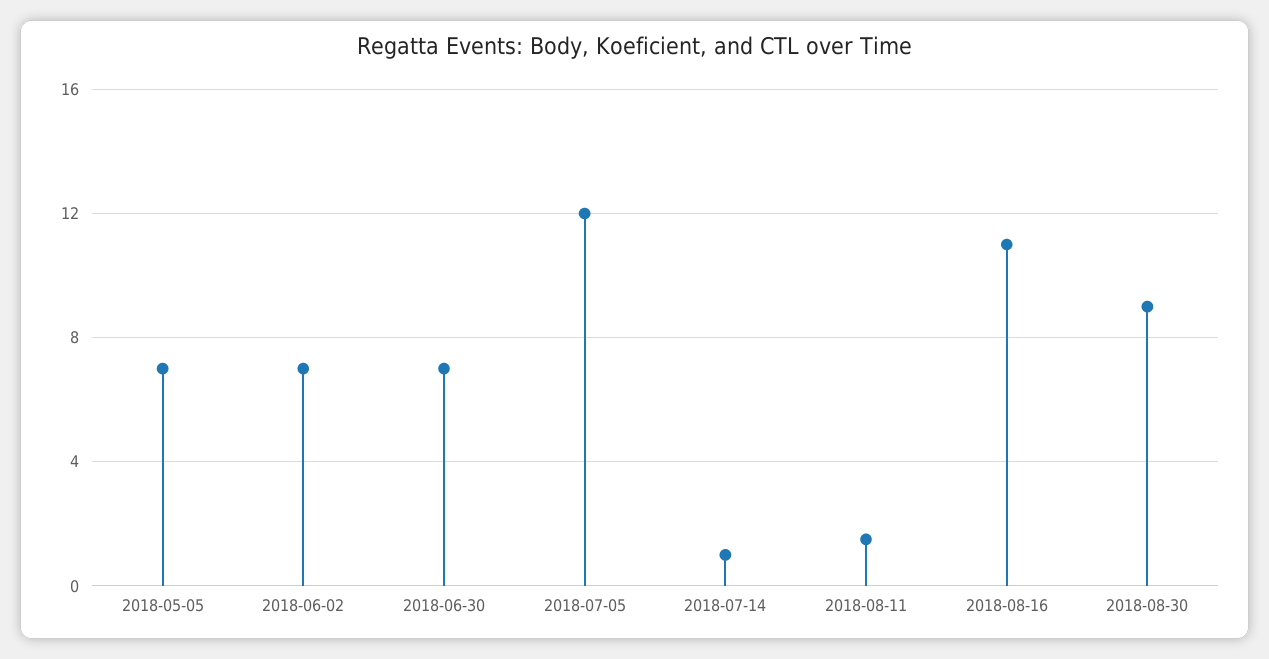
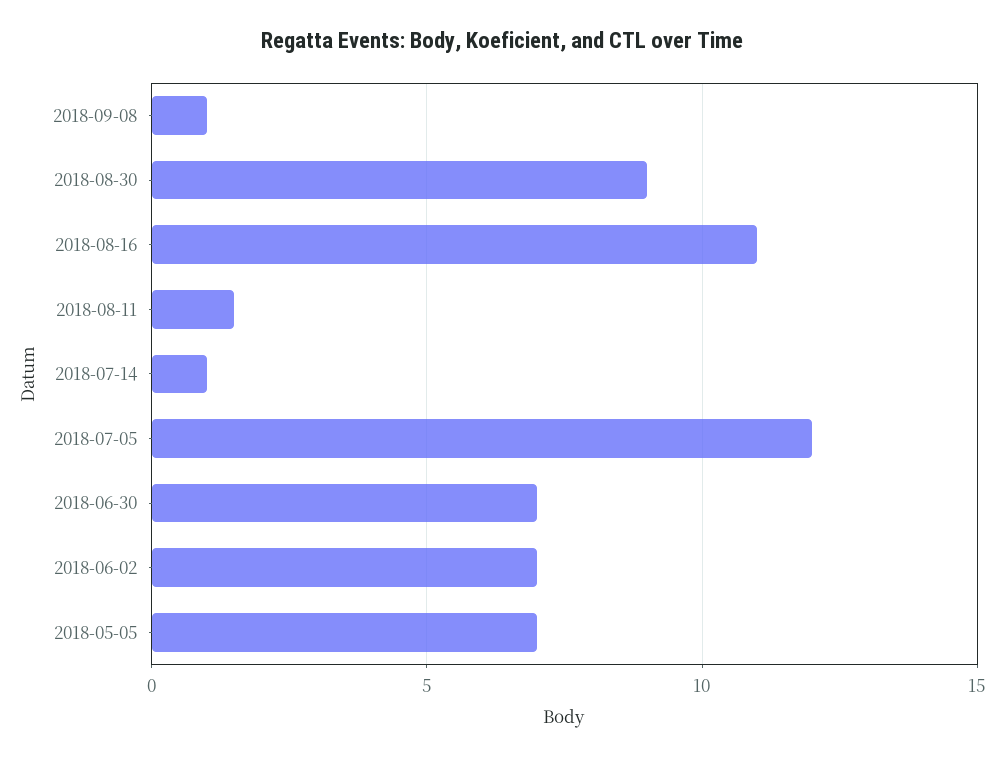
2018-09-08: none -> 1

